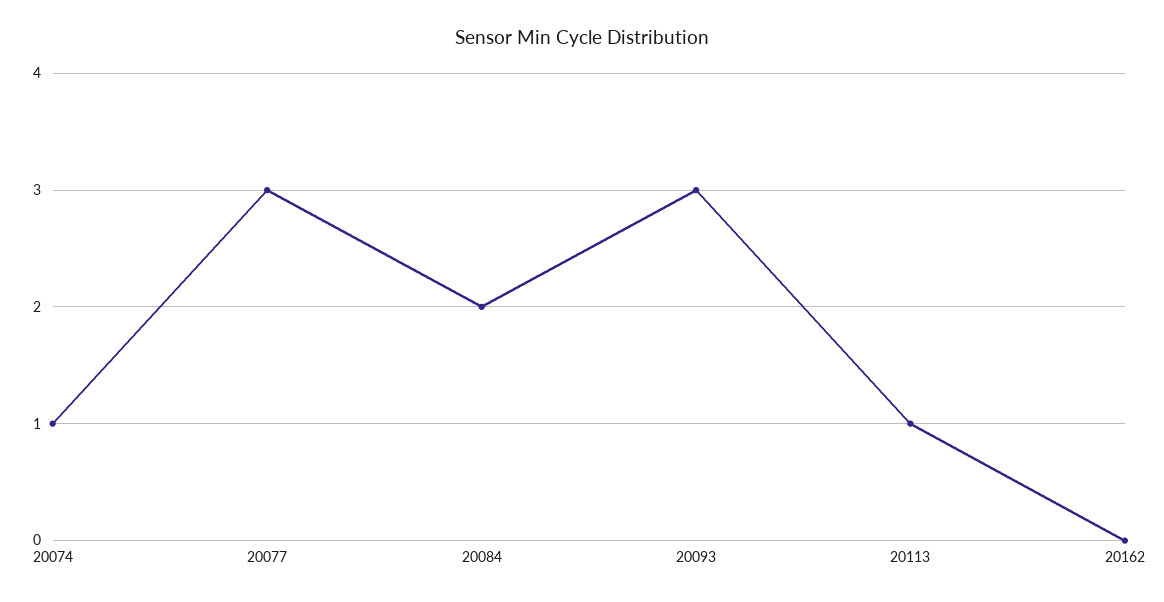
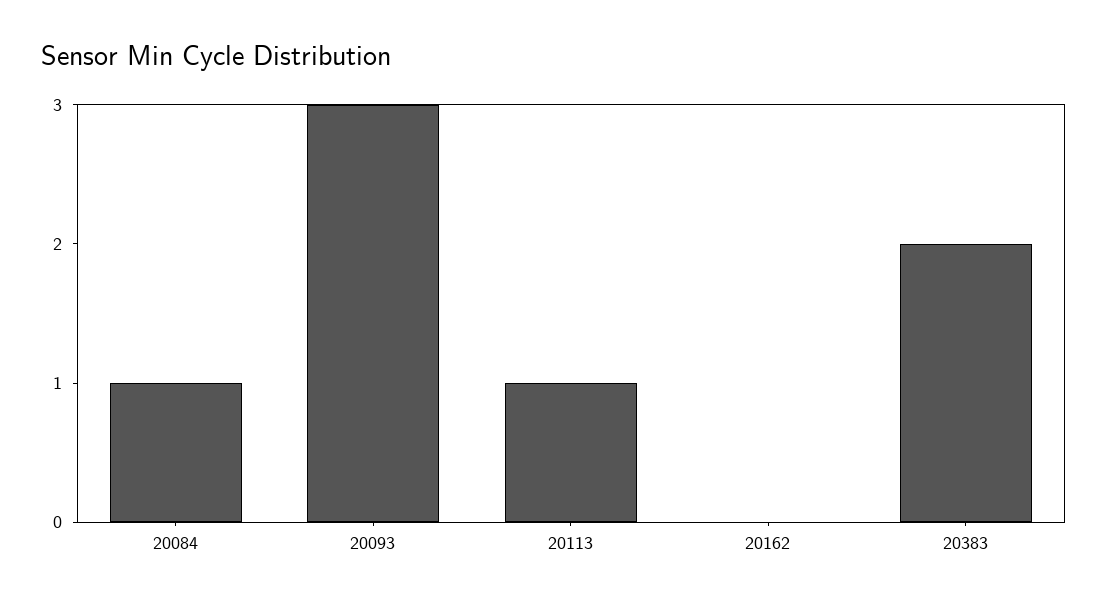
20074: 1 -> none
20077: 3 -> none
20084: 2 -> 1
20383: none -> 2

